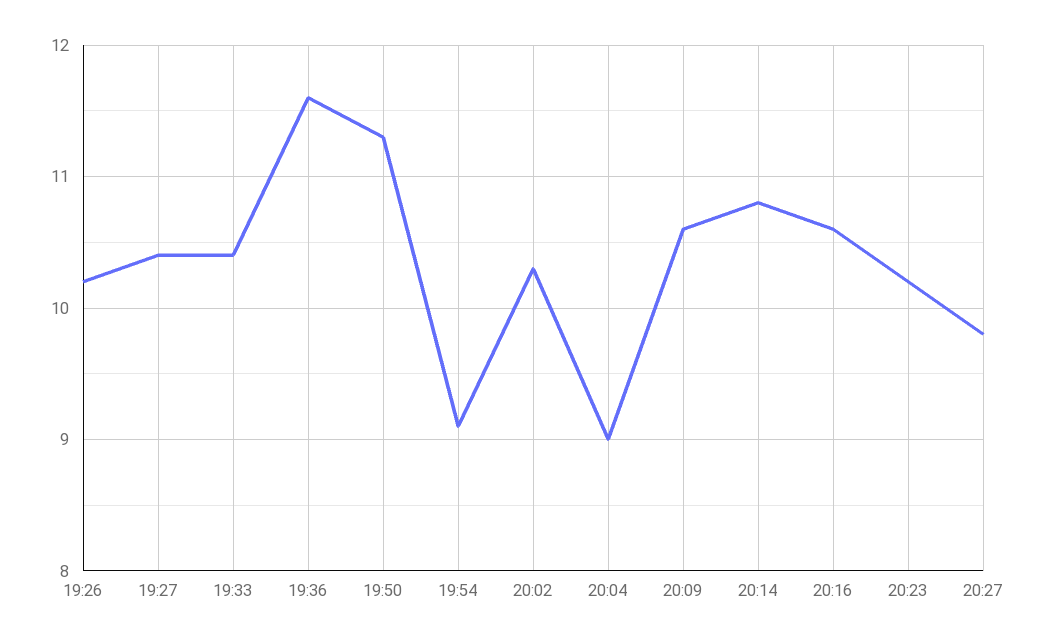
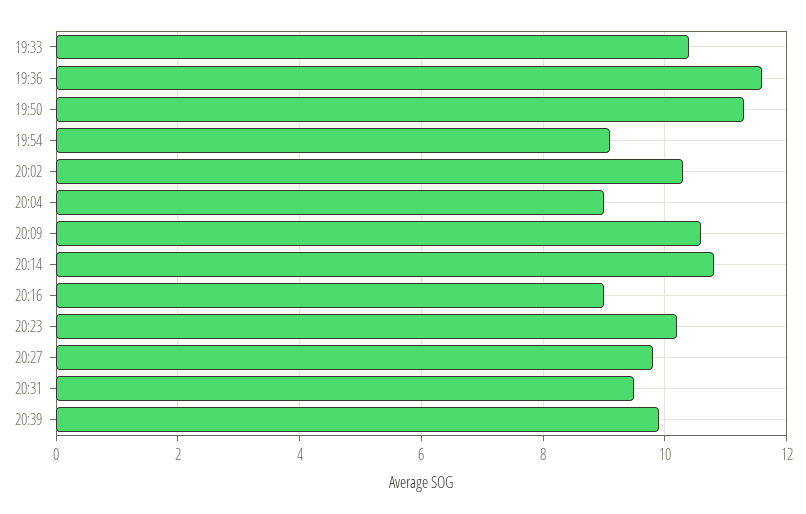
19:26: 10.2 -> none
19:27: 10.4 -> none
20:16: 10.6 -> 9
20:31: none -> 9.5
20:39: none -> 10

